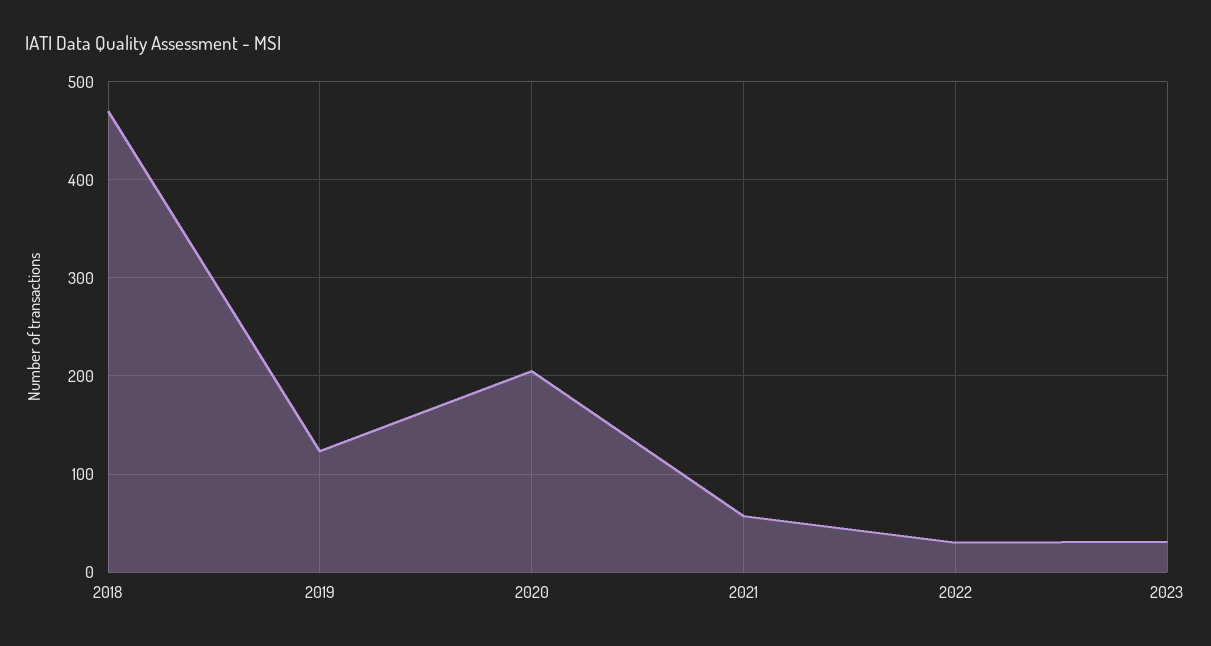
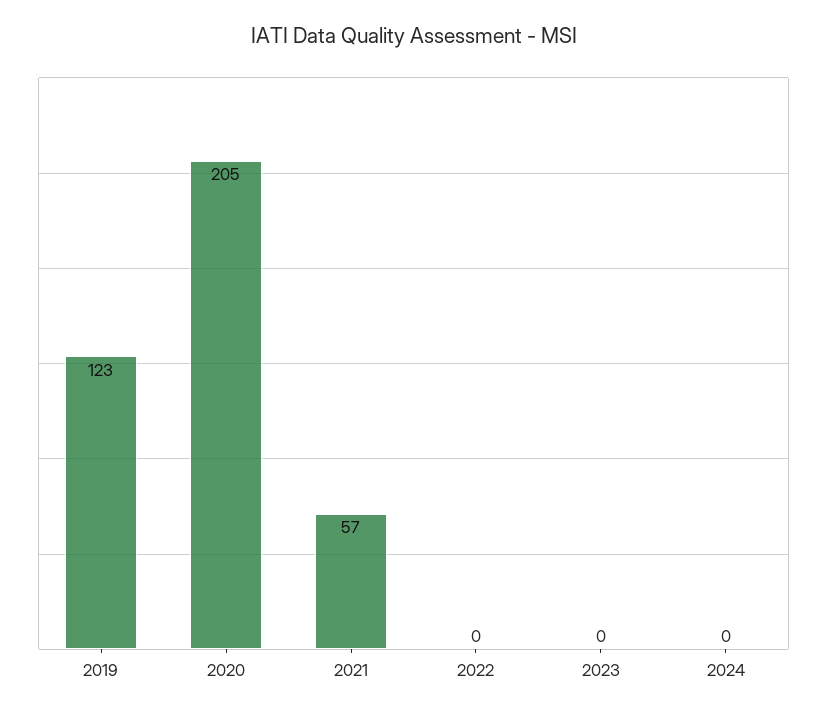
2018: 470 -> none
2022: 30 -> 0
2023: 30 -> 0
2024: none -> 0

